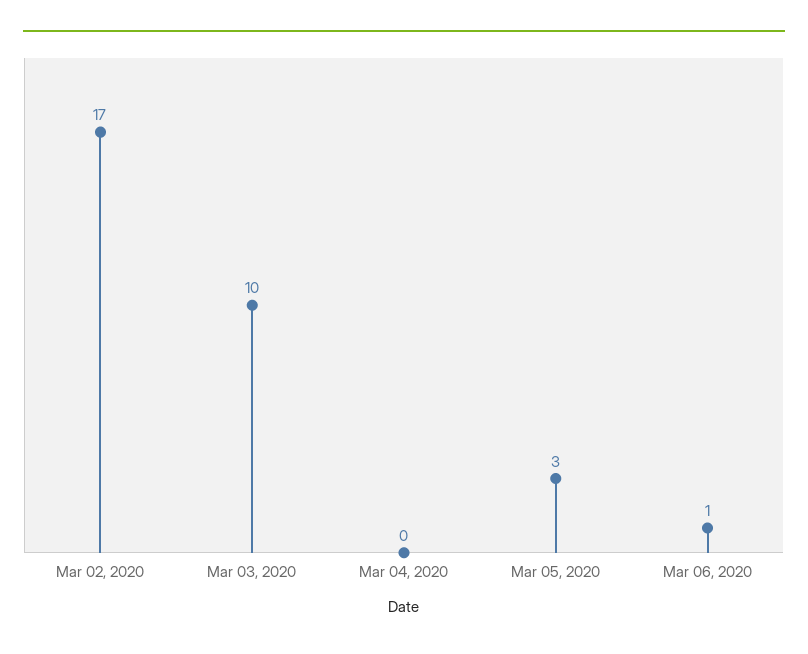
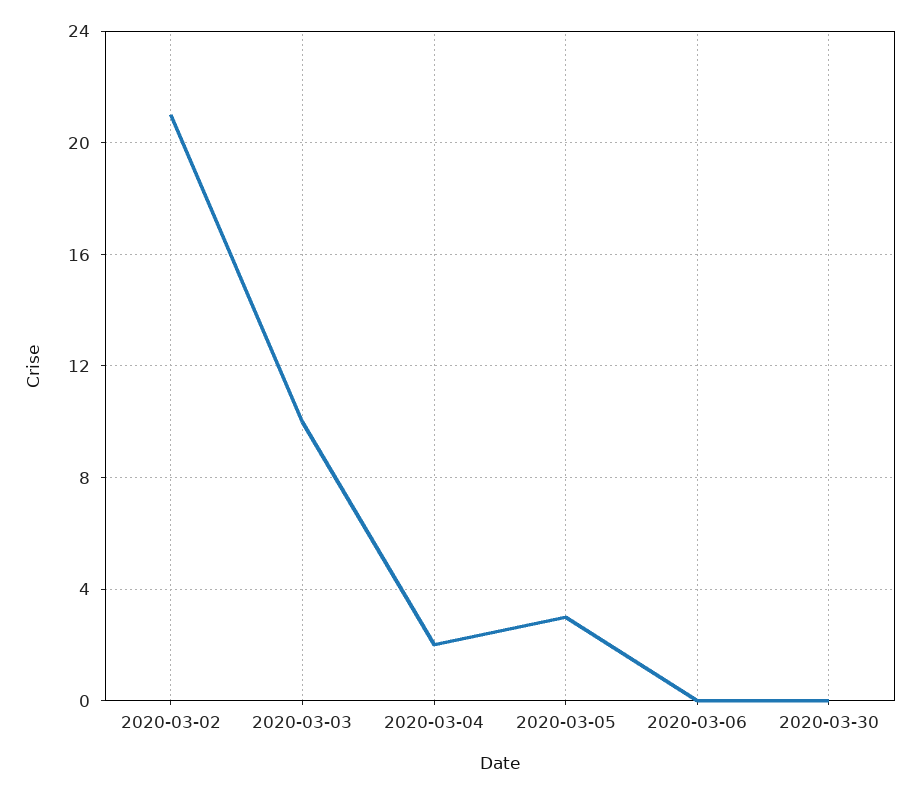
Mar 02, 2020: 17 -> 21
Mar 04, 2020: 0 -> 2
Mar 06, 2020: 1 -> 0
2020-03-30: none -> 0

